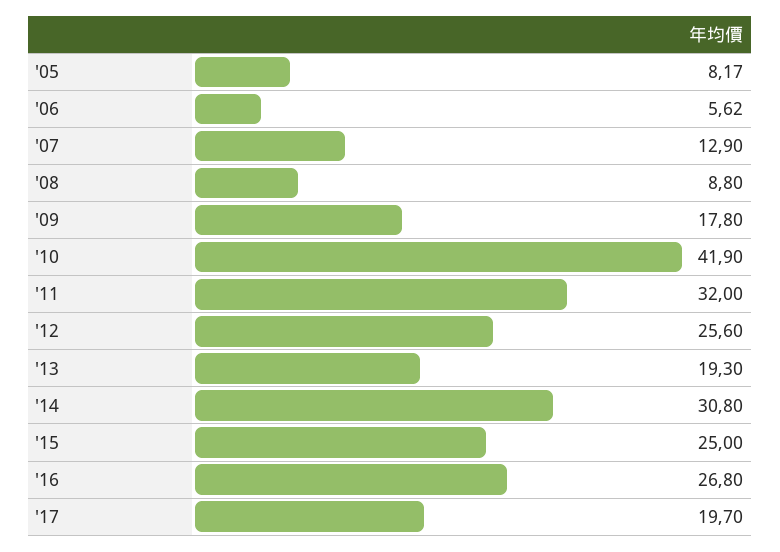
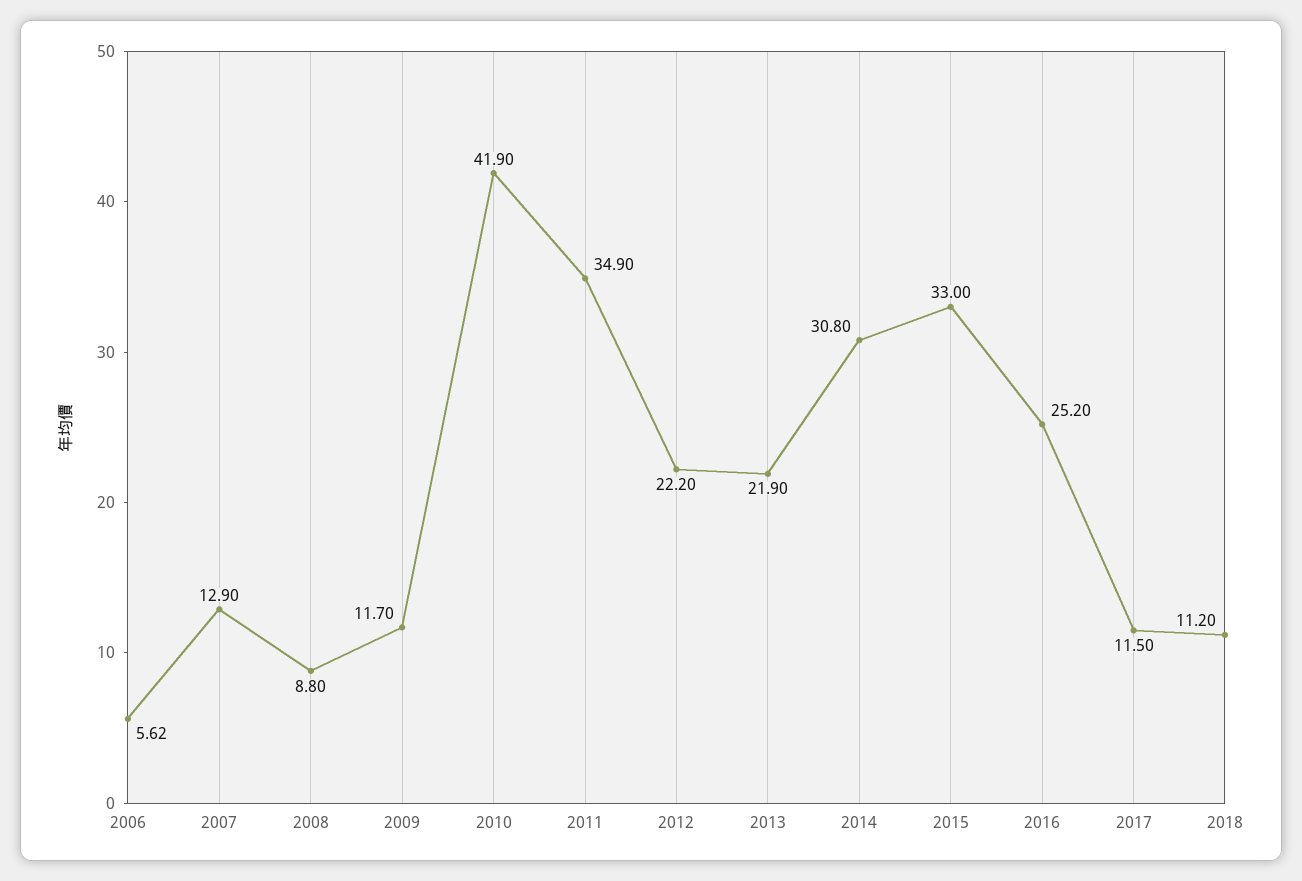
'05: 8.17 -> none
'09: 17.8 -> 11.7
'11: 32 -> 34.9
'12: 25.6 -> 22.2
'13: 19.3 -> 21.9
'15: 25 -> 33
'16: 26.8 -> 25.2
'17: 19.7 -> 11.5
2018: none -> 11.2

